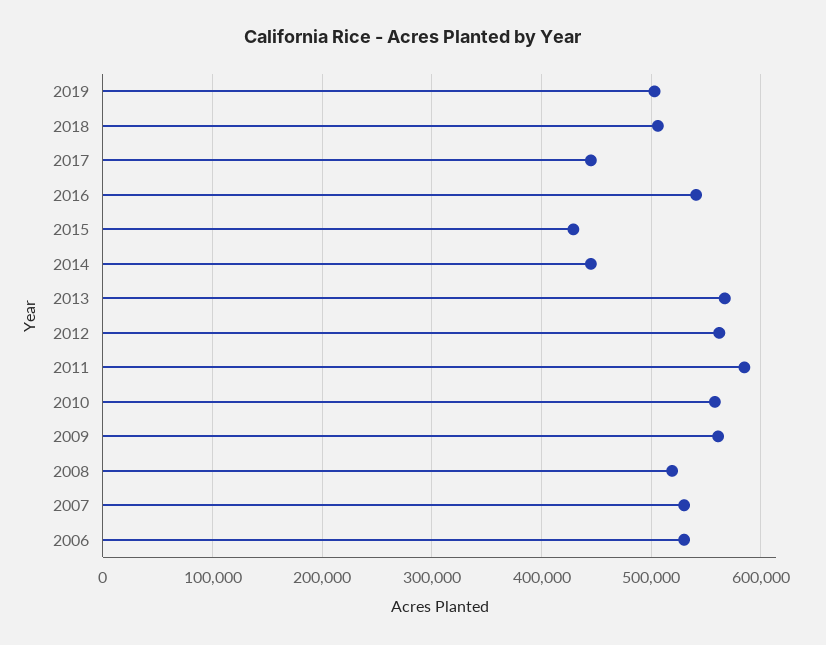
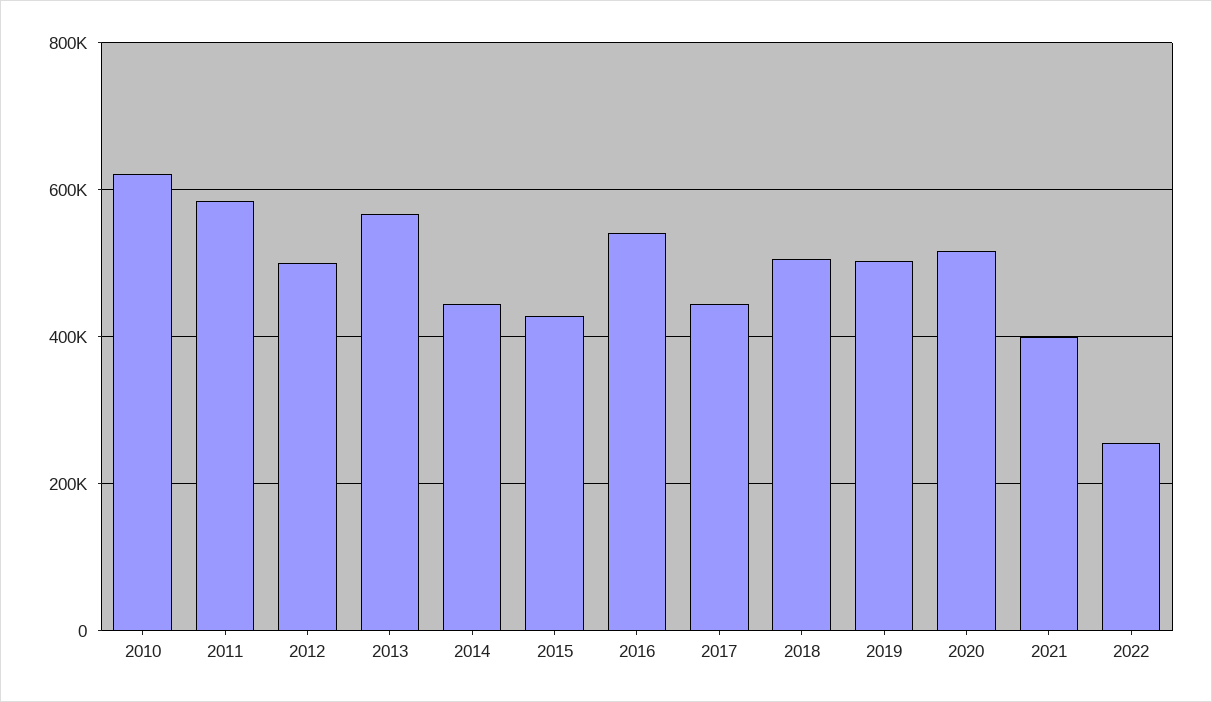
2012: 560000 -> 500000
2010: 560000 -> 620000
2009: 560000 -> none
2008: 520000 -> none
2007: 530000 -> none
2006: 530000 -> none
2020: none -> 520000
2021: none -> 400000
2022: none -> 260000

